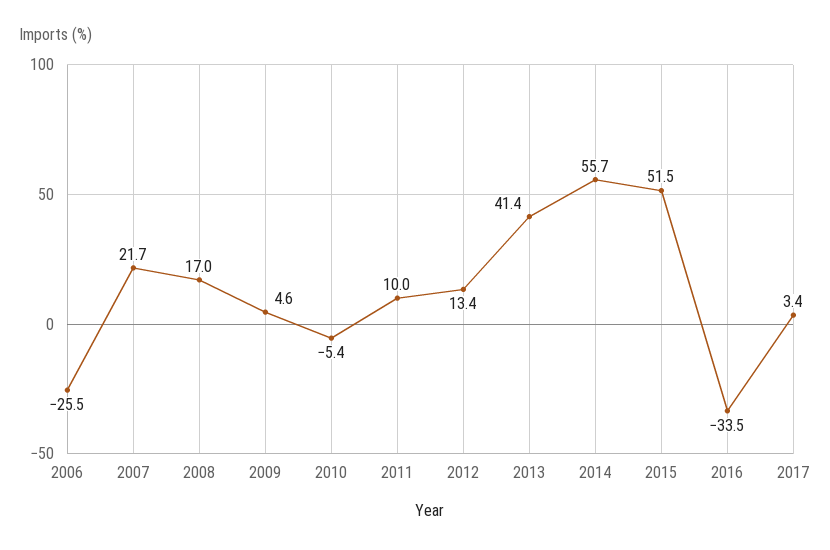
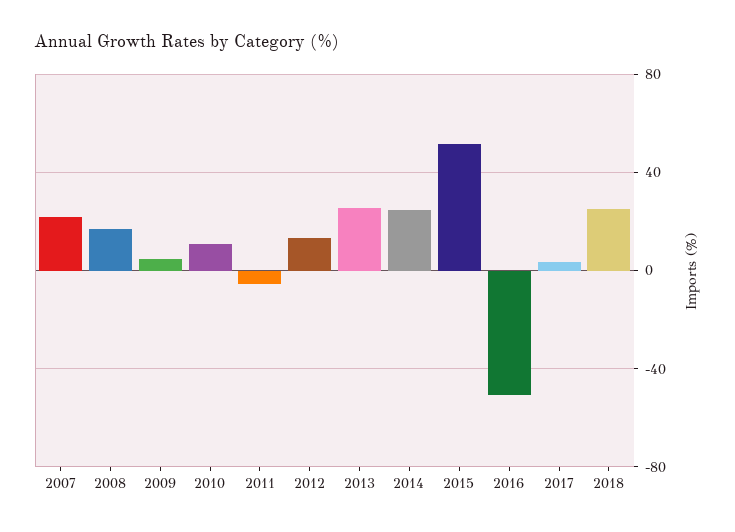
2006: -25.5 -> none
2010: -5.4 -> 10
2011: 10 -> -5
2013: 41.4 -> 25
2014: 55.7 -> 25
2016: -33.5 -> -50
2018: none -> 25

